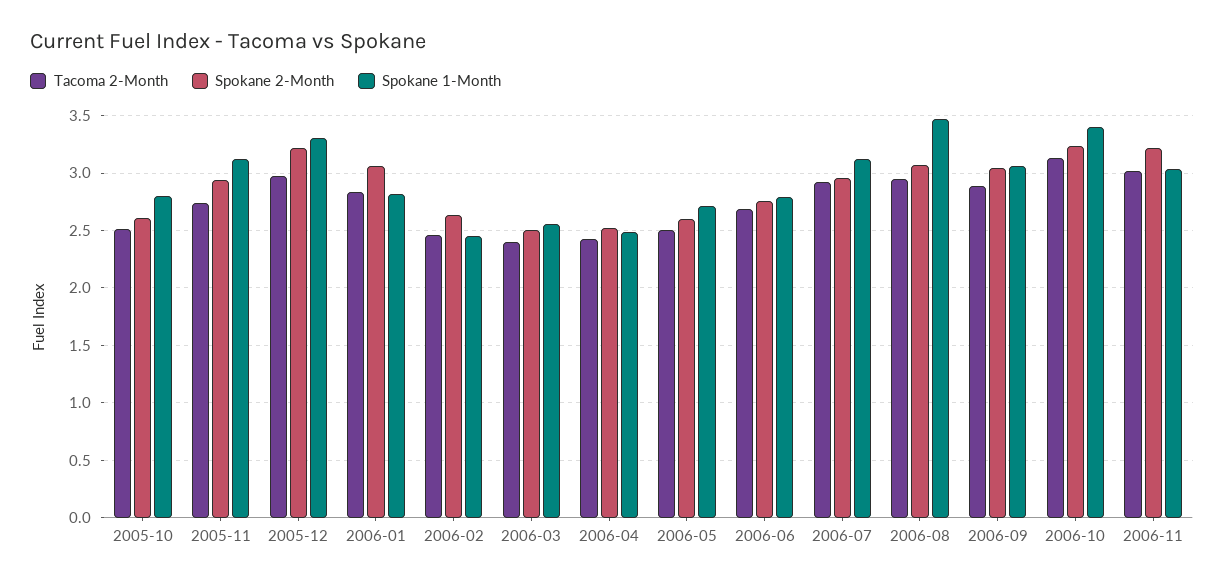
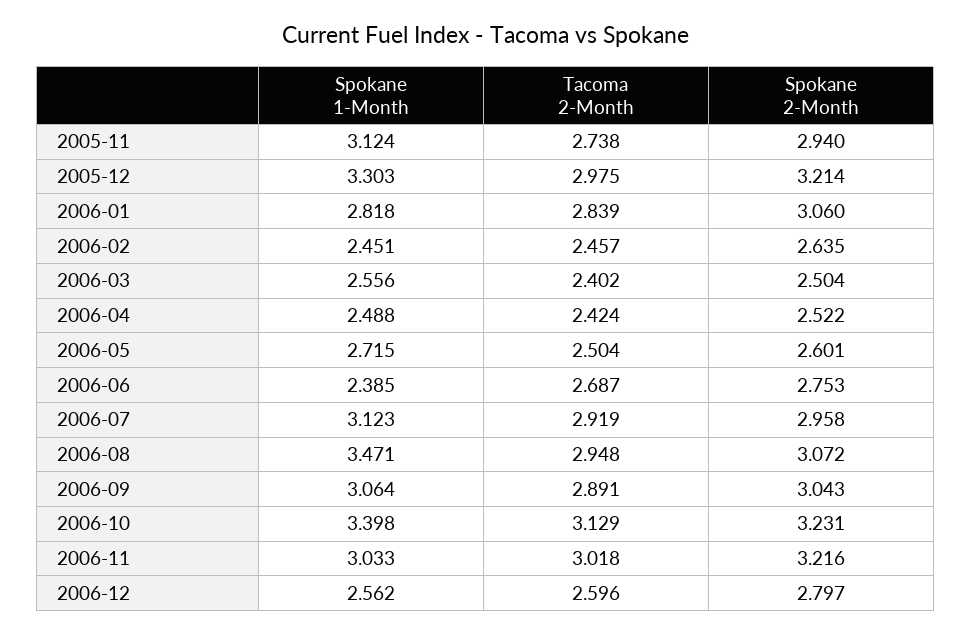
Tacoma 2-Month, 2005-10: 2.5 -> none
Spokane 2-Month, 2005-10: 2.6 -> none
Spokane 1-Month, 2005-10: 2.8 -> none
Spokane 1-Month, 2006-06: 2.8 -> 2.385
Spokane 1-Month, 2006-12: none -> 2.562
Tacoma 2-Month, 2006-12: none -> 2.596
Spokane 2-Month, 2006-12: none -> 2.797

